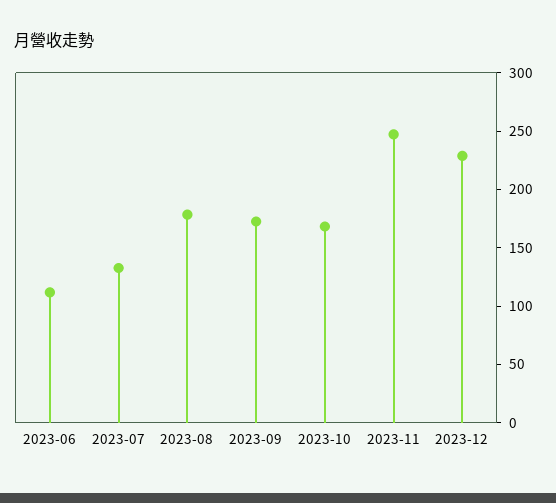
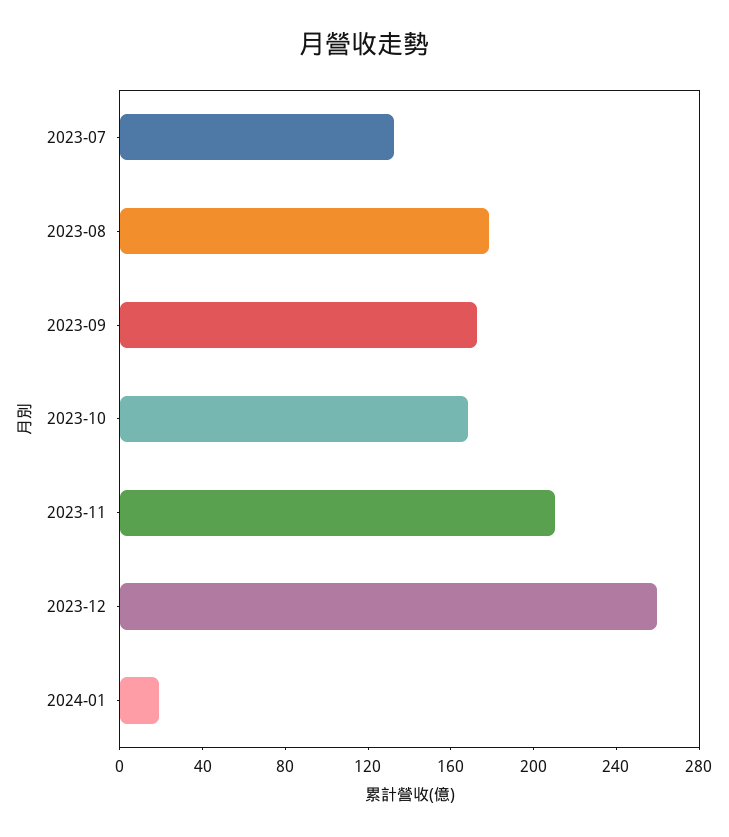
2023-06: 110 -> none
2023-11: 250 -> 210
2023-12: 230 -> 260
2024-01: none -> 20

